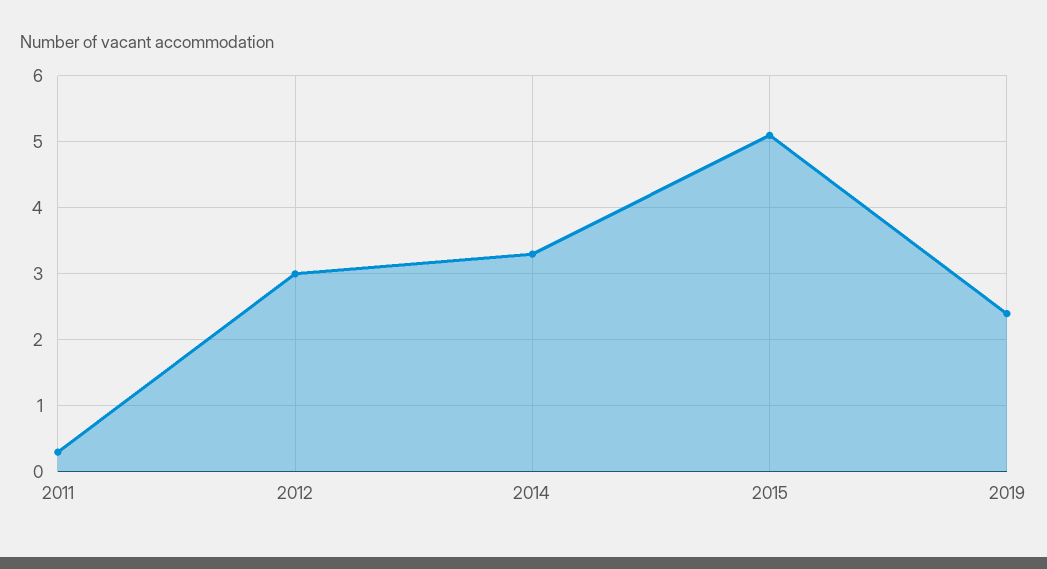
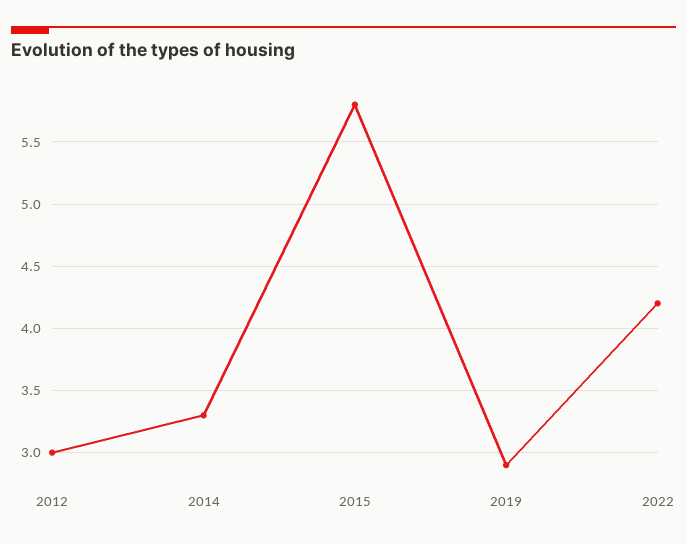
2011: 0.3 -> none
2015: 5.1 -> 5.8
2019: 2.4 -> 2.9
2022: none -> 4.2

